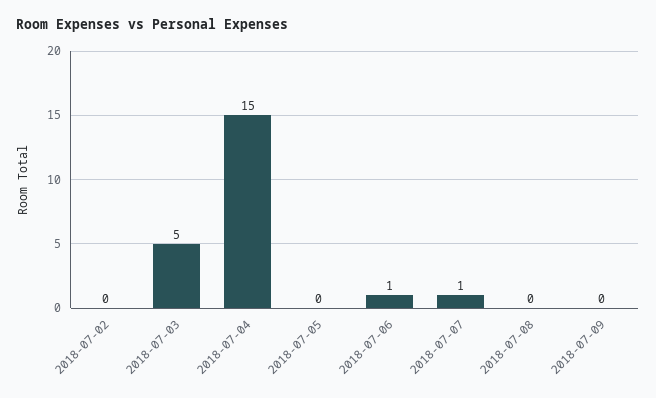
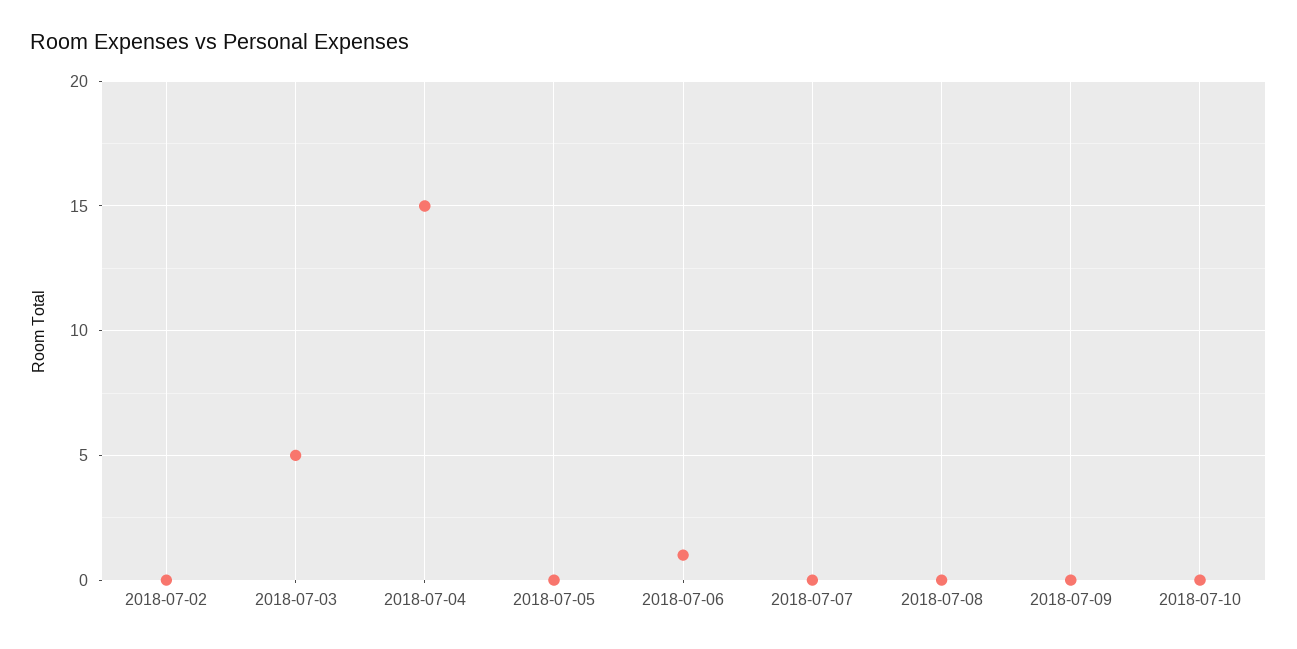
2018-07-07: 1 -> 0
2018-07-10: none -> 0

